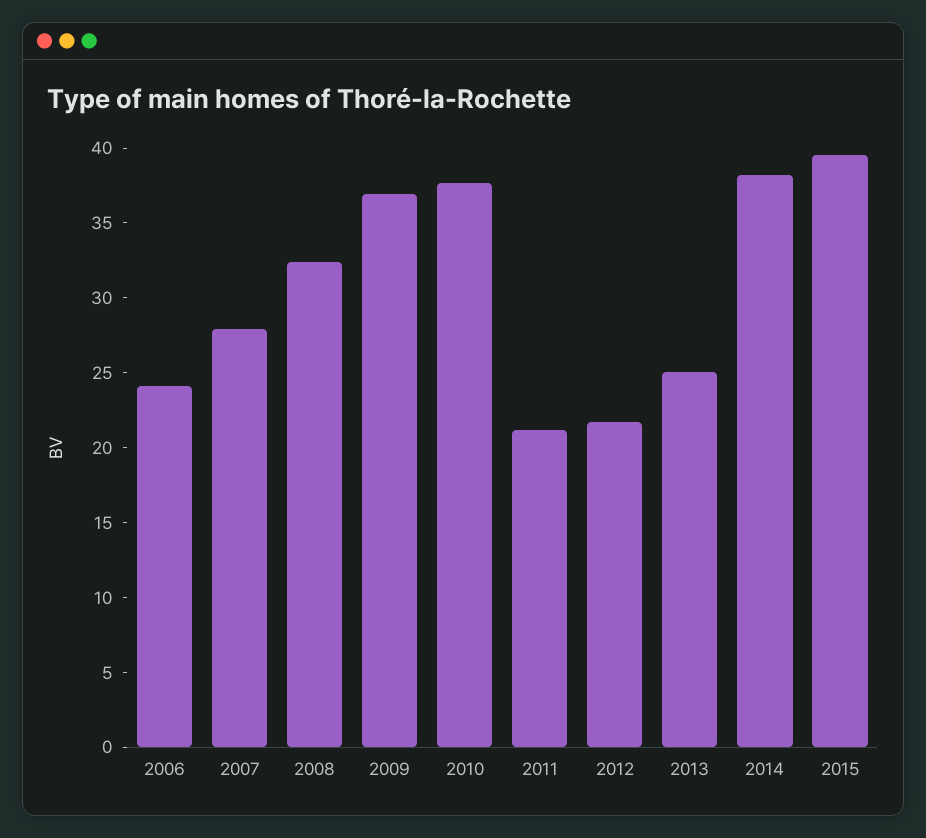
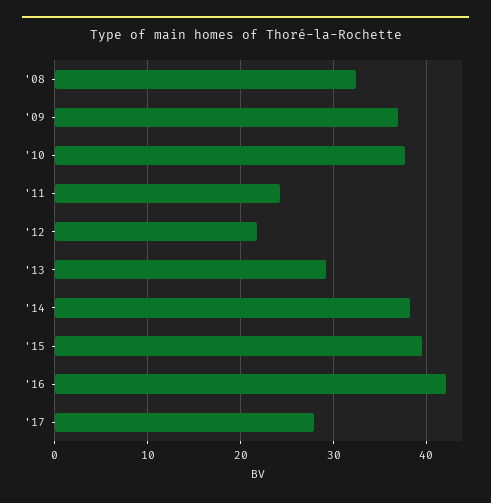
2006: 24 -> none
2007: 28 -> none
2011: 21 -> 24
2013: 25 -> 29
'16: none -> 42
'17: none -> 28

